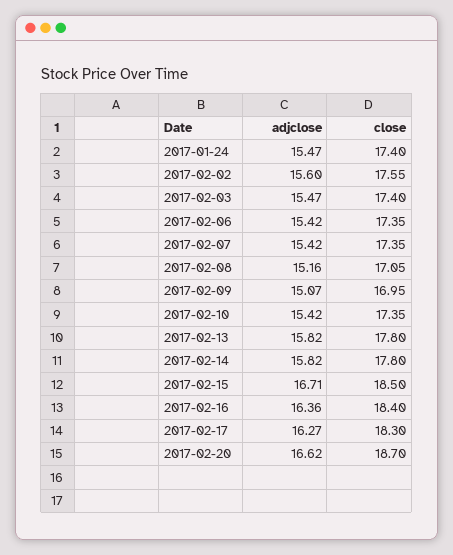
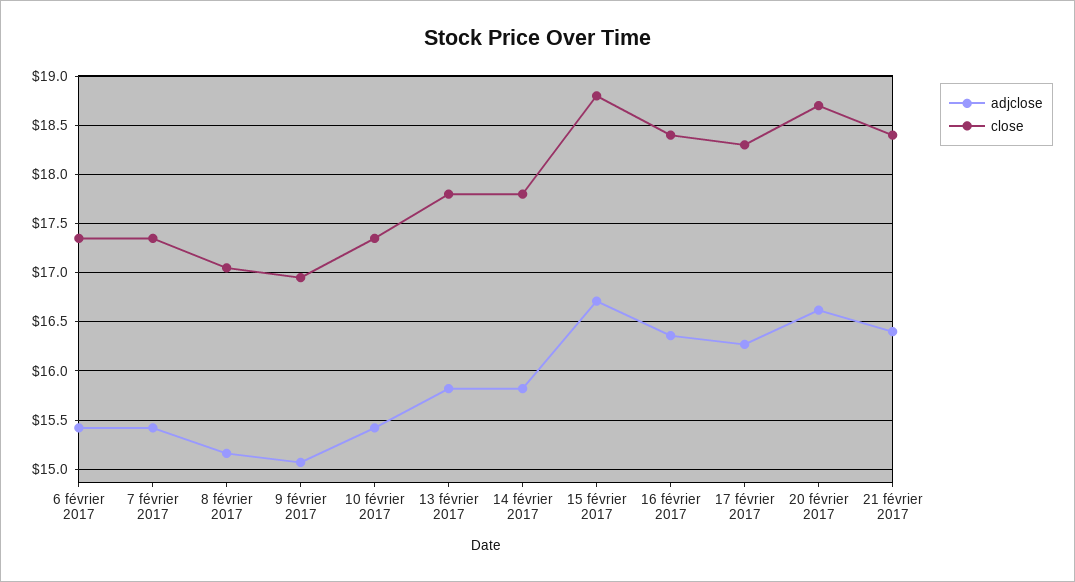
adjclose, 2017-01-24: 15.47 -> none
close, 2017-01-24: 17.4 -> none
adjclose, 2017-02-02: 15.6 -> none
close, 2017-02-02: 17.55 -> none
adjclose, 2017-02-03: 15.47 -> none
close, 2017-02-03: 17.4 -> none
close, 2017-02-15: 18.5 -> 18.8
adjclose, 21 février 2017: none -> 16.4
close, 21 février 2017: none -> 18.4

